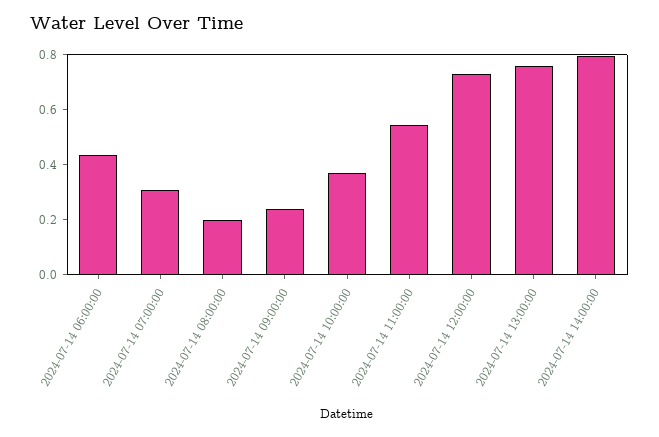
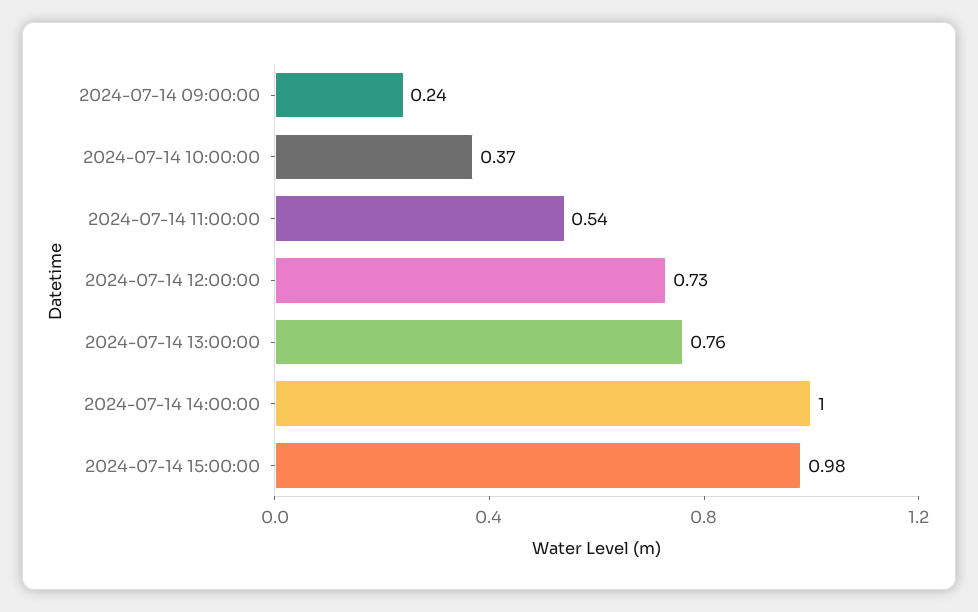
2024-07-14 06:00:00: 0.45 -> none
2024-07-14 07:00:00: 0.3 -> none
2024-07-14 08:00:00: 0.2 -> none
2024-07-14 14:00:00: 0.8 -> 1
2024-07-14 15:00:00: none -> 0.98

